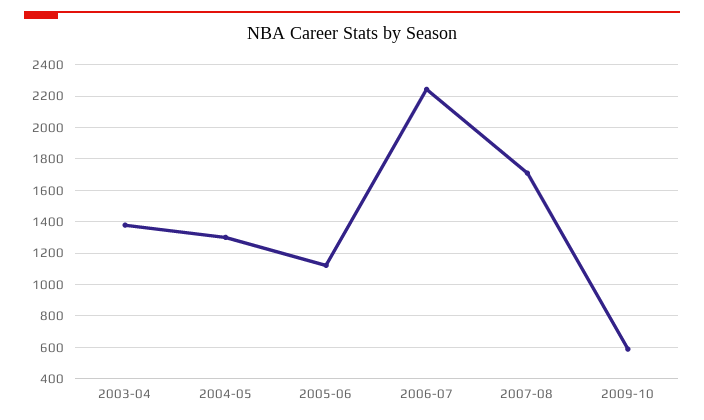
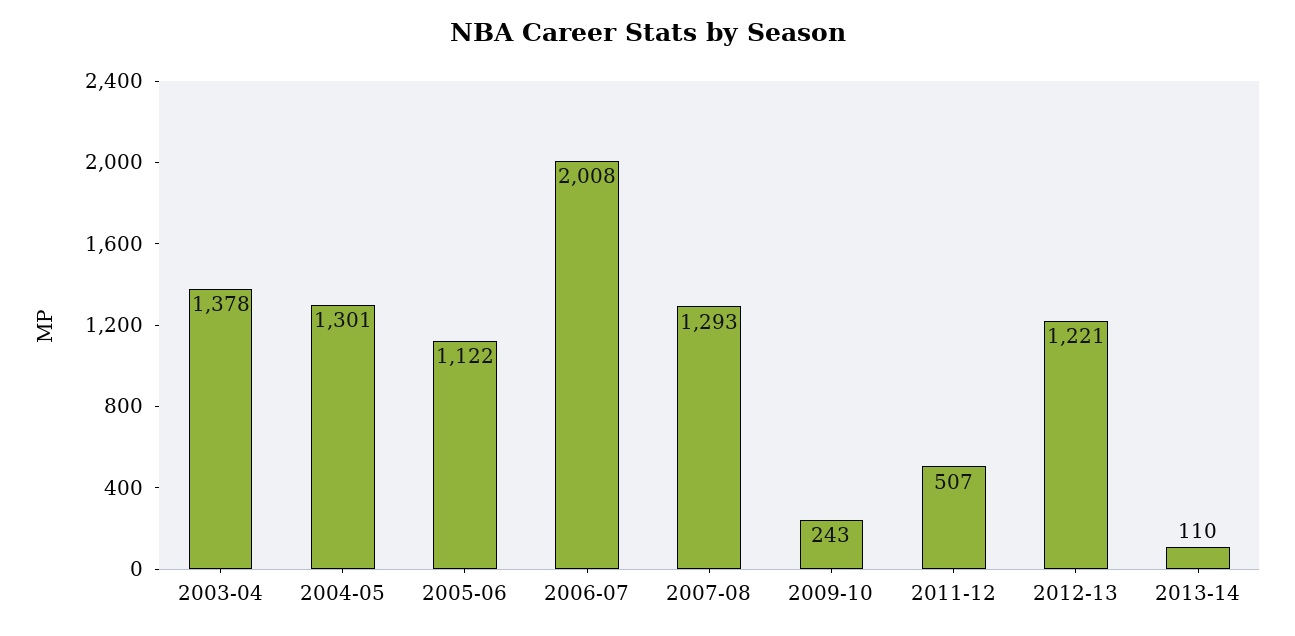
2006-07: 2250 -> 2008
2007-08: 1700 -> 1293
2009-10: 600 -> 243
2011-12: none -> 507
2012-13: none -> 1221
2013-14: none -> 110

